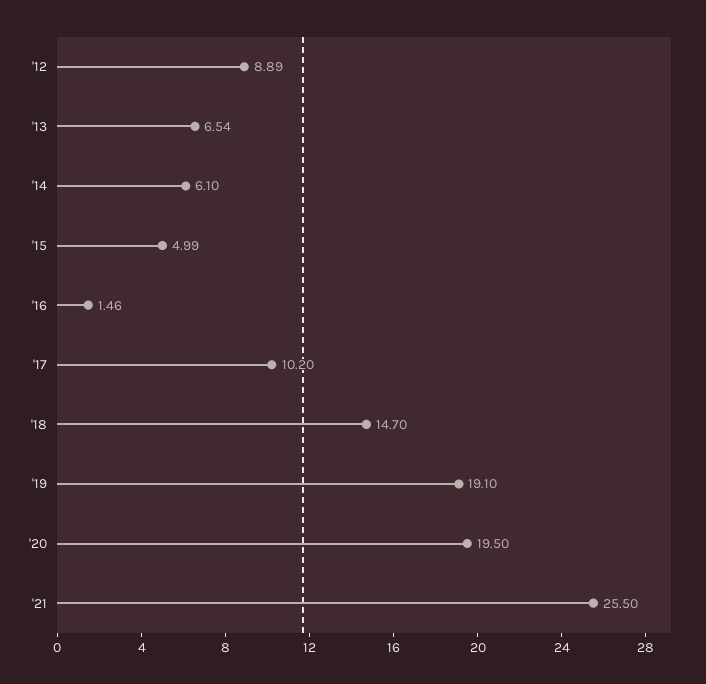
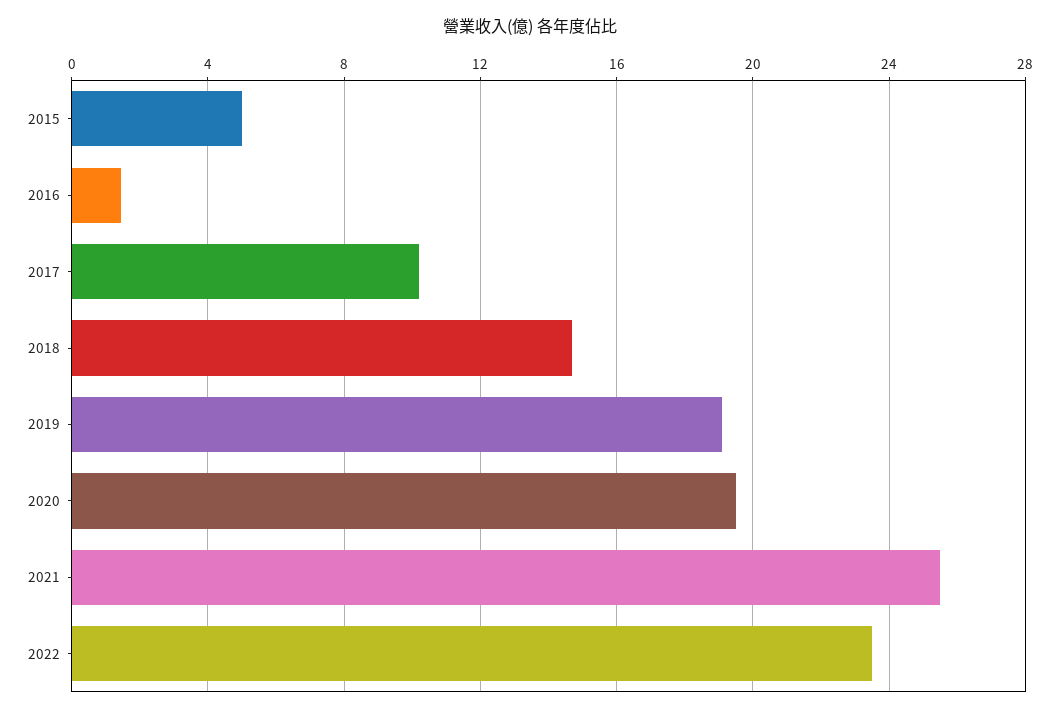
'12: 8.89 -> none
'13: 6.54 -> none
'14: 6.1 -> none
2022: none -> 23.5

